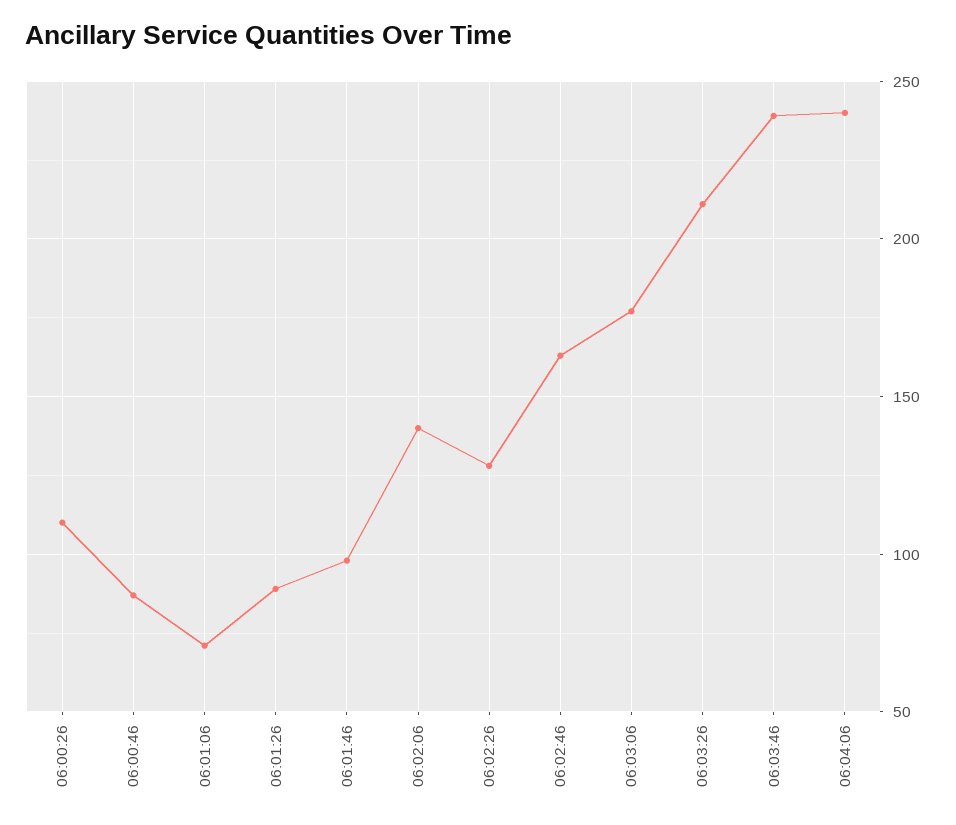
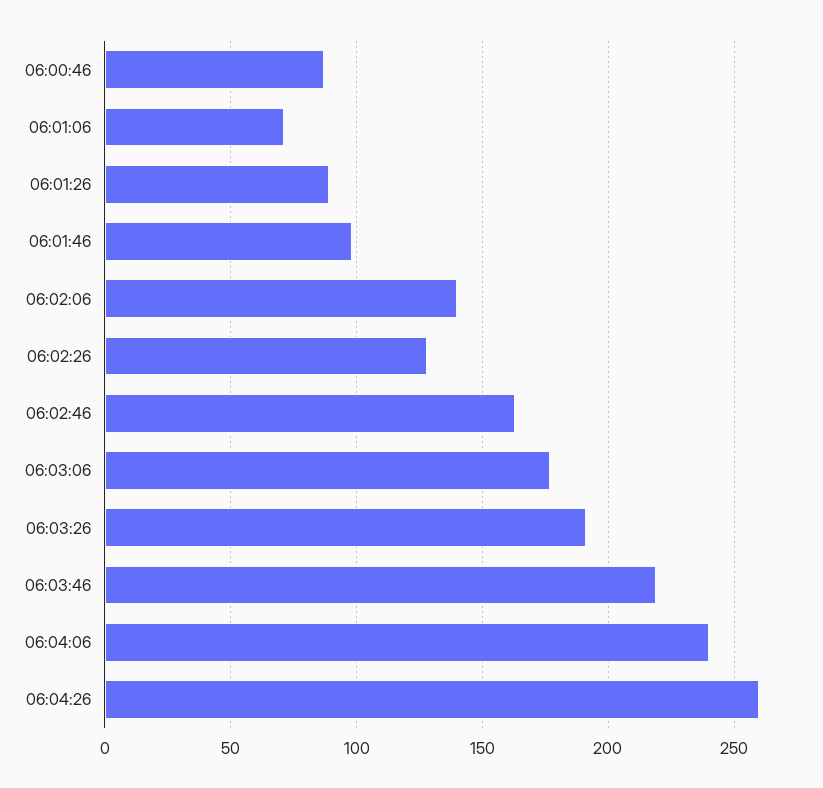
06:00:26: 110 -> none
06:03:26: 210 -> 190
06:03:46: 240 -> 220
06:04:26: none -> 260

